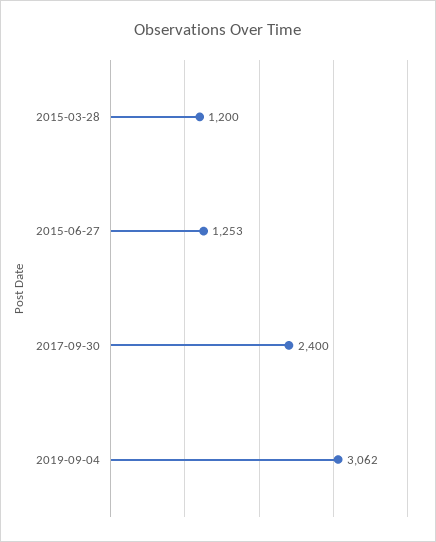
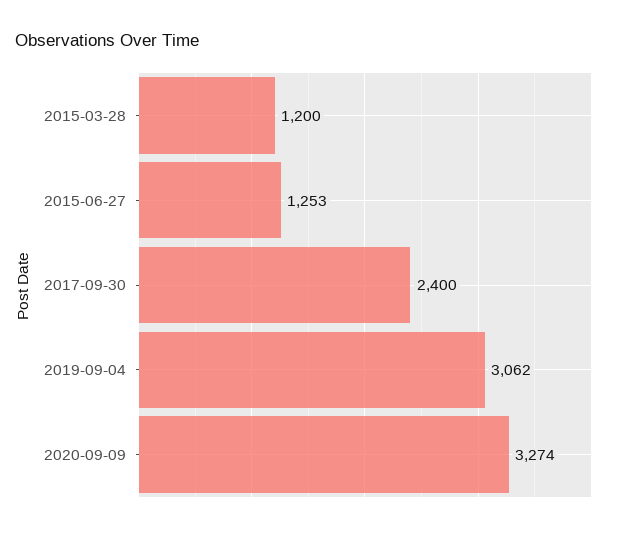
2020-09-09: none -> 3274

